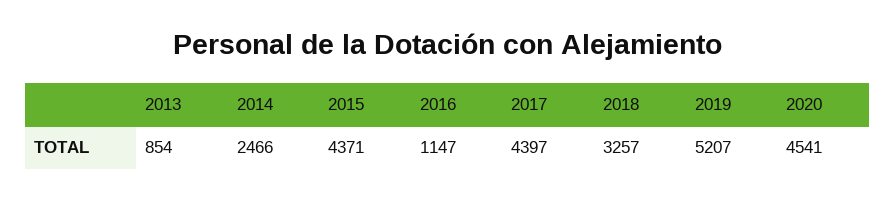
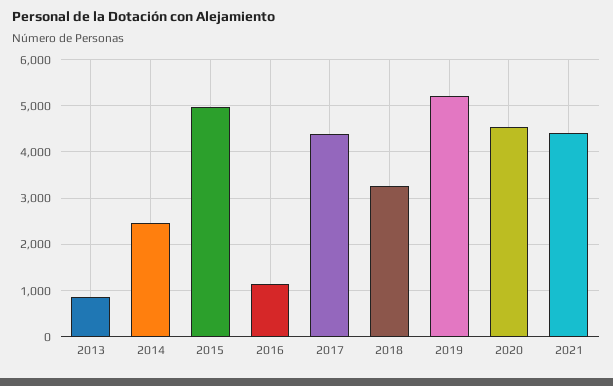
2015: 4371 -> 5000
2021: none -> 4400

